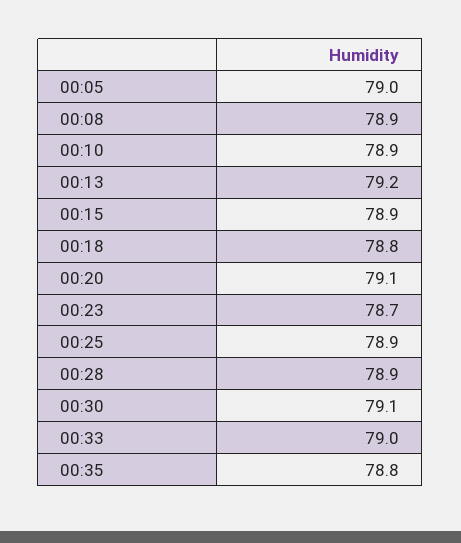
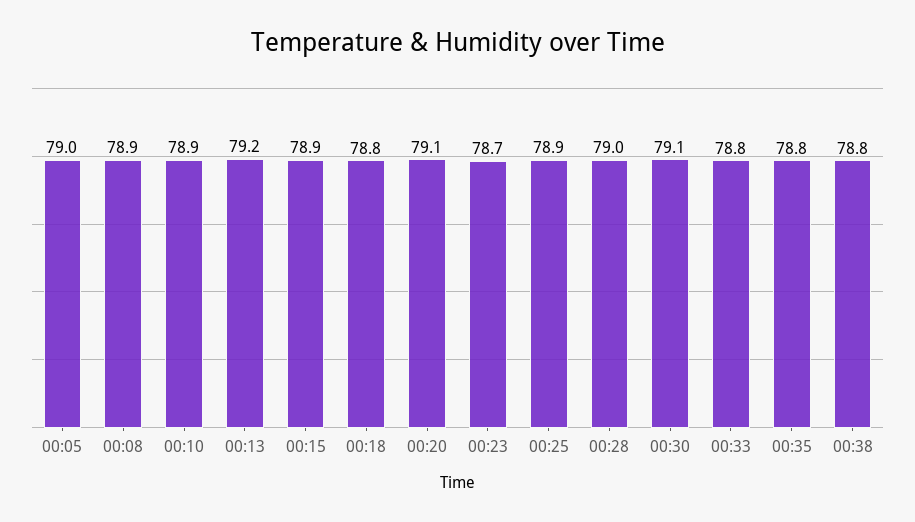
00:28: 78.9 -> 79
00:33: 79 -> 78.8
00:38: none -> 78.8

